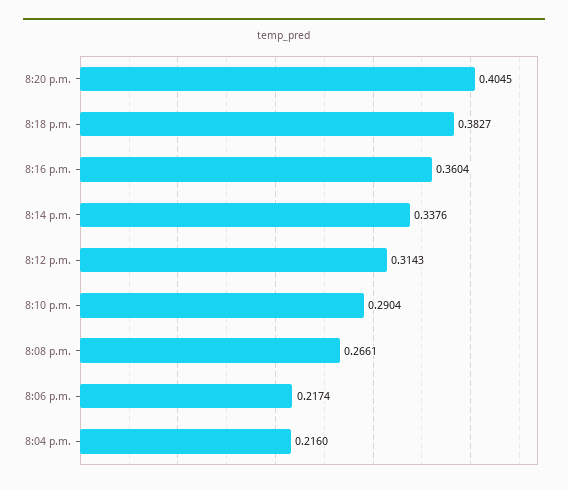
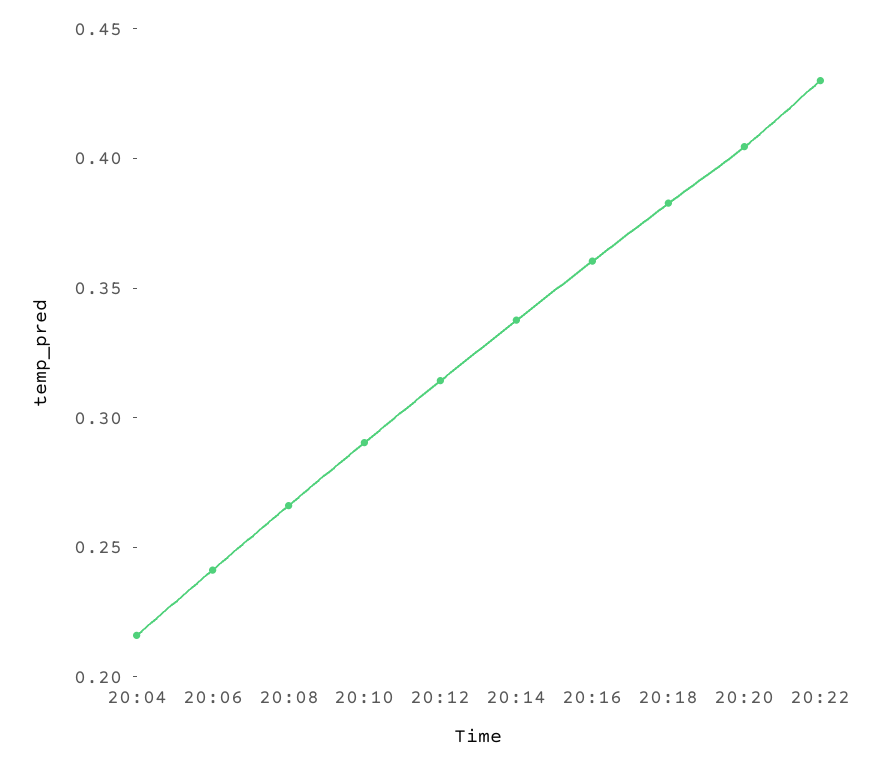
8:06 p.m.: 0.2174 -> 0.24
20:22: none -> 0.43

